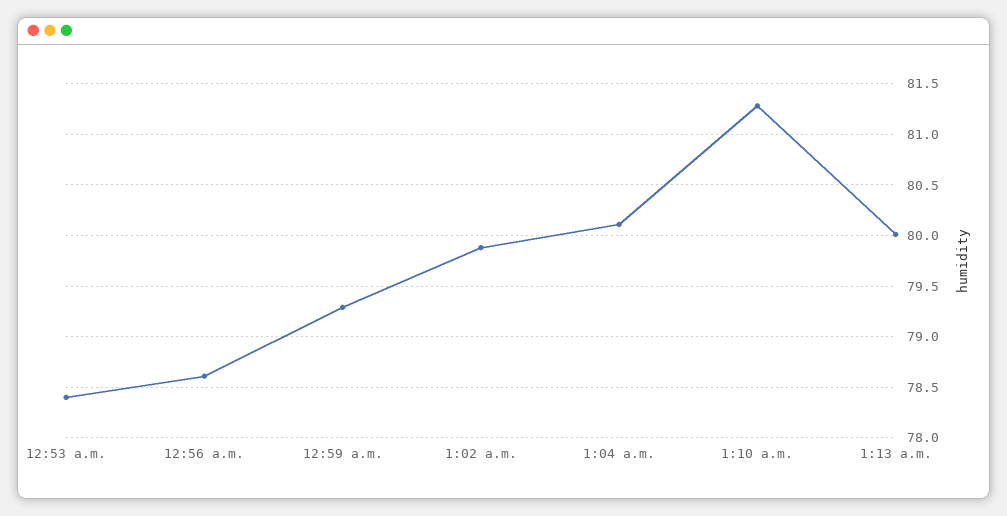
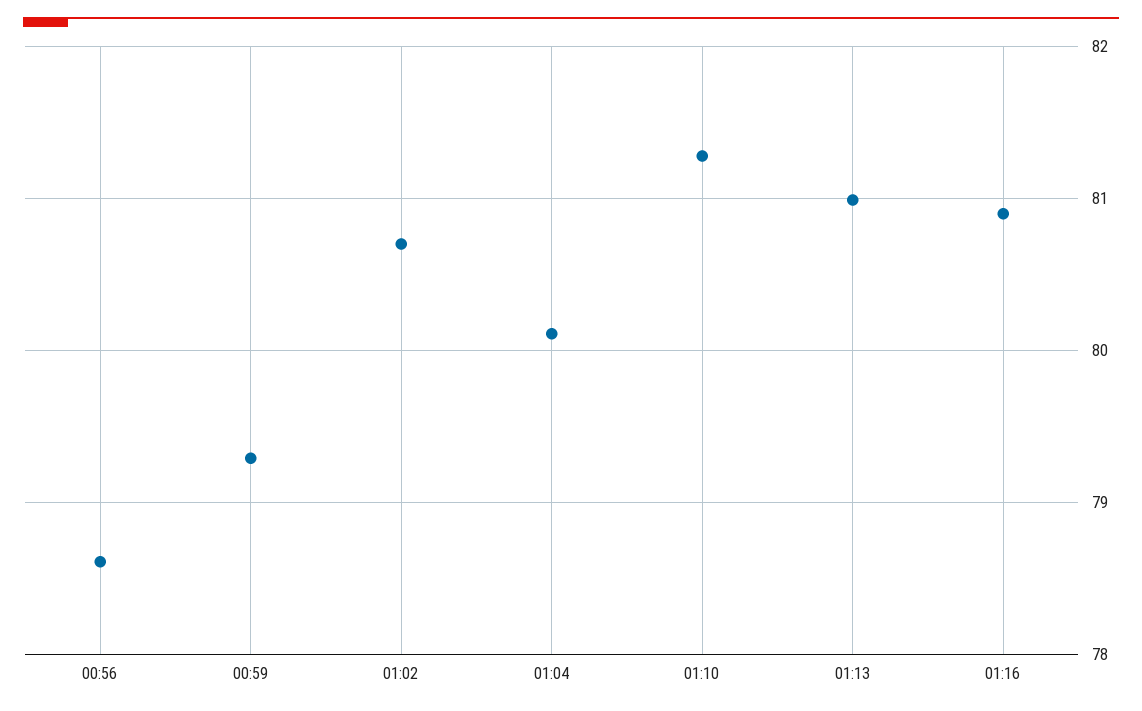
12:53 a.m.: 78.4 -> none
1:02 a.m.: 79.9 -> 80.7
1:13 a.m.: 80 -> 81
01:16: none -> 80.9

